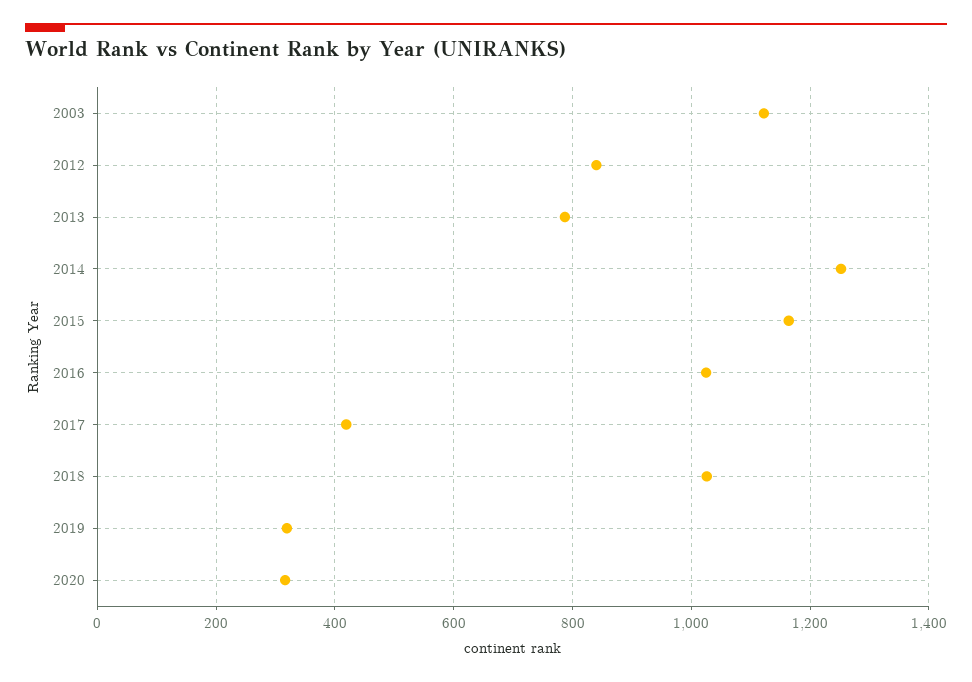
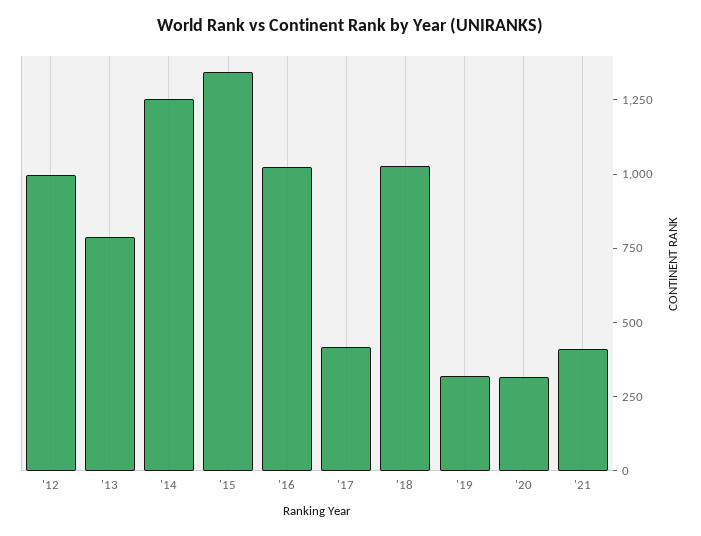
2003: 1120 -> none
2012: 840 -> 1000
2015: 1160 -> 1350
'21: none -> 400

